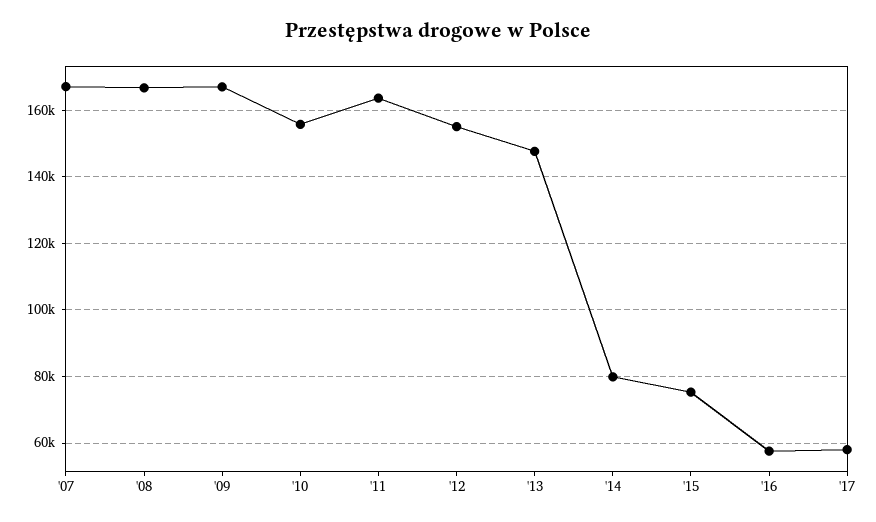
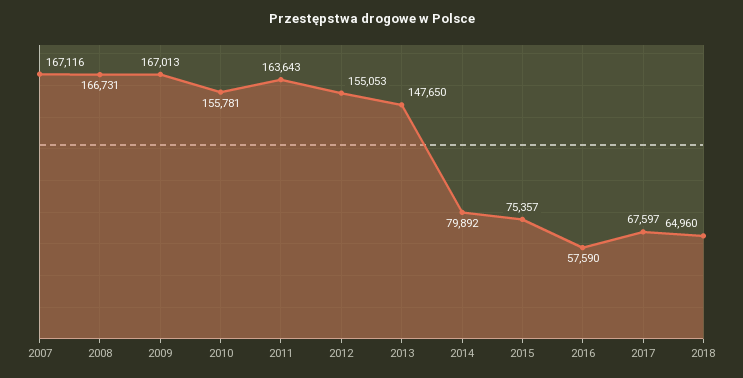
'17: 58000 -> 67597
2018: none -> 64960

